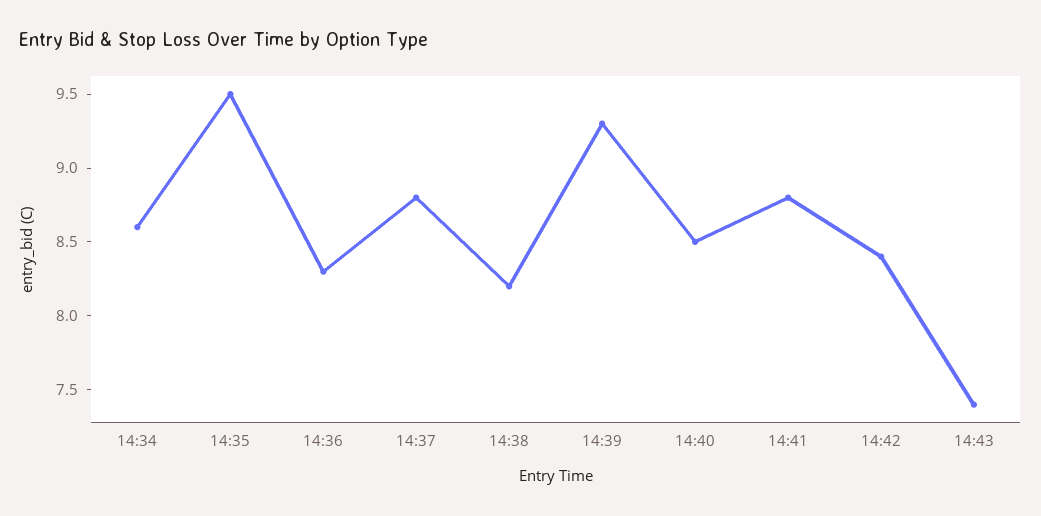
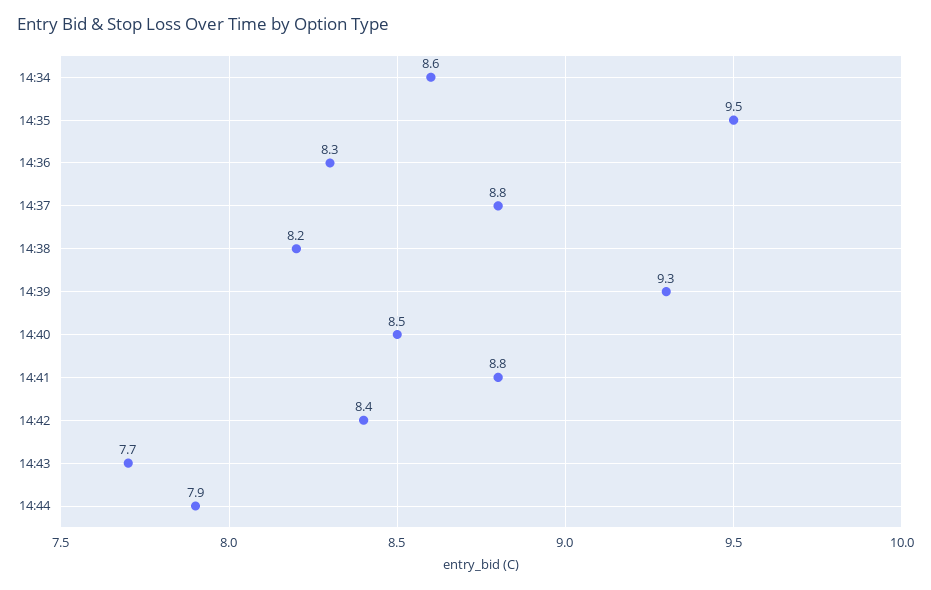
14:43: 7.4 -> 7.7
14:44: none -> 7.9

